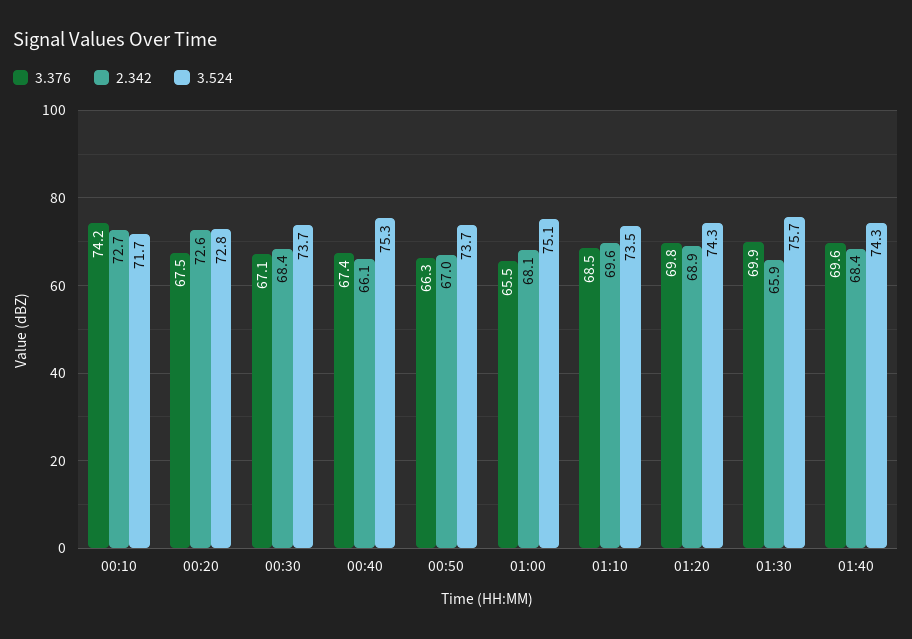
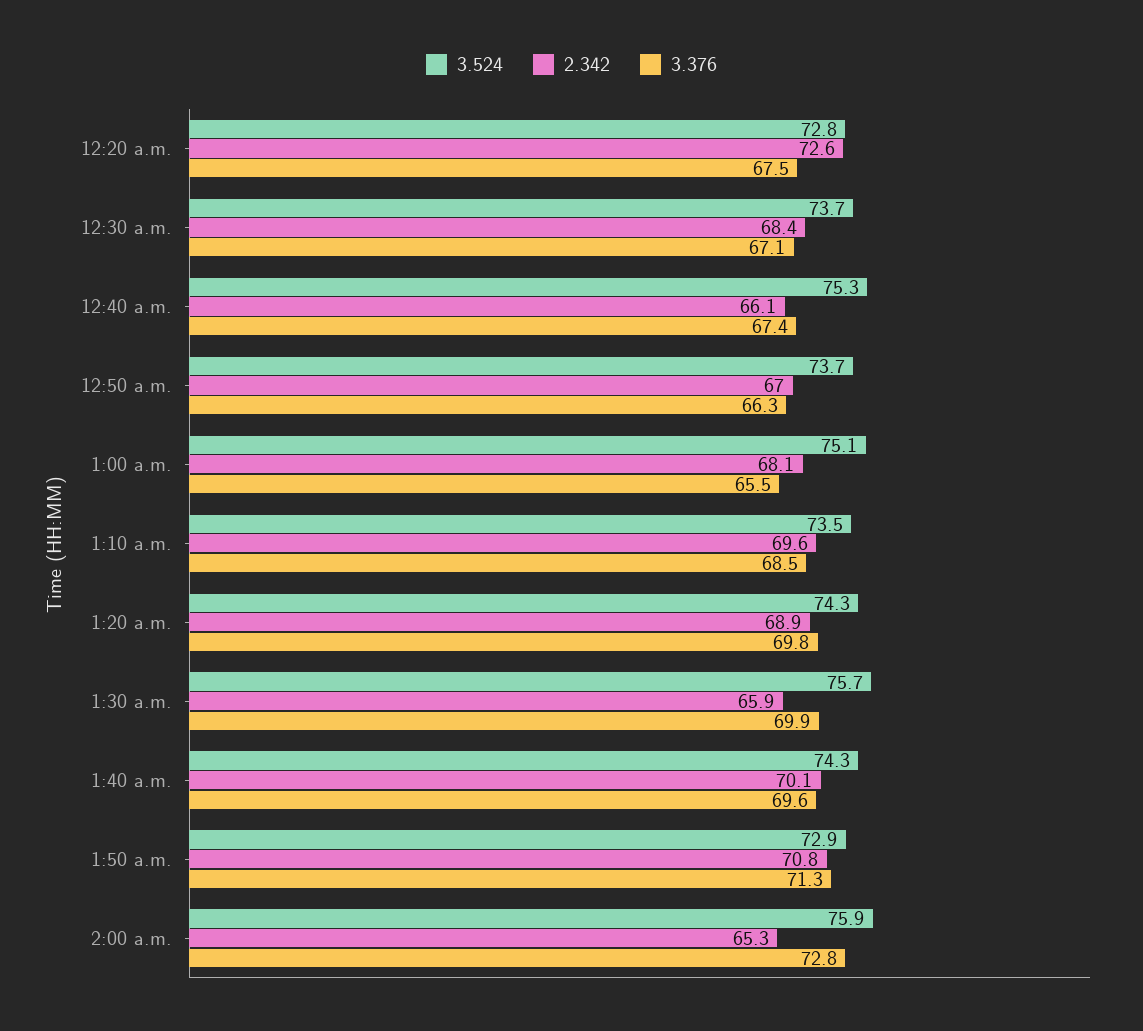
3.376, 00:10: 74.2 -> none
2.342, 00:10: 72.7 -> none
3.524, 00:10: 71.7 -> none
2.342, 01:40: 68.4 -> 70.1
3.524, 1:50 a.m.: none -> 72.9
2.342, 1:50 a.m.: none -> 70.8
3.376, 1:50 a.m.: none -> 71.3
3.524, 2:00 a.m.: none -> 75.9
2.342, 2:00 a.m.: none -> 65.3
3.376, 2:00 a.m.: none -> 72.8

